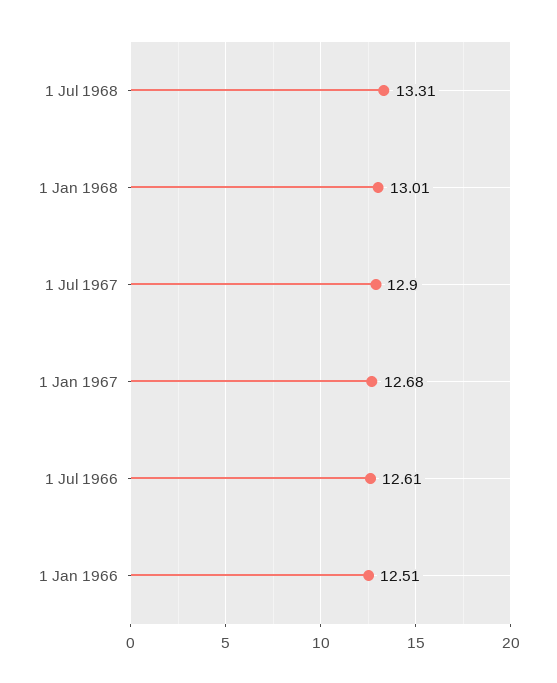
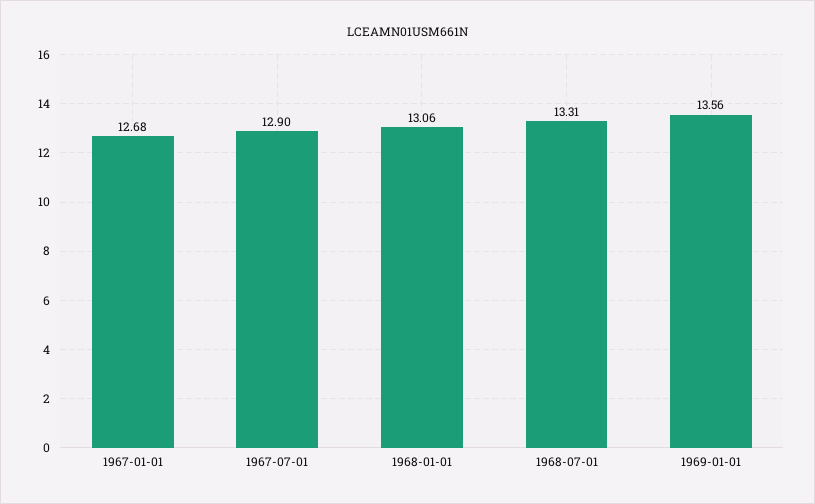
1 Jan 1968: 13.01 -> 13.06
1 Jul 1966: 12.61 -> none
1 Jan 1966: 12.51 -> none
1969-01-01: none -> 13.56

